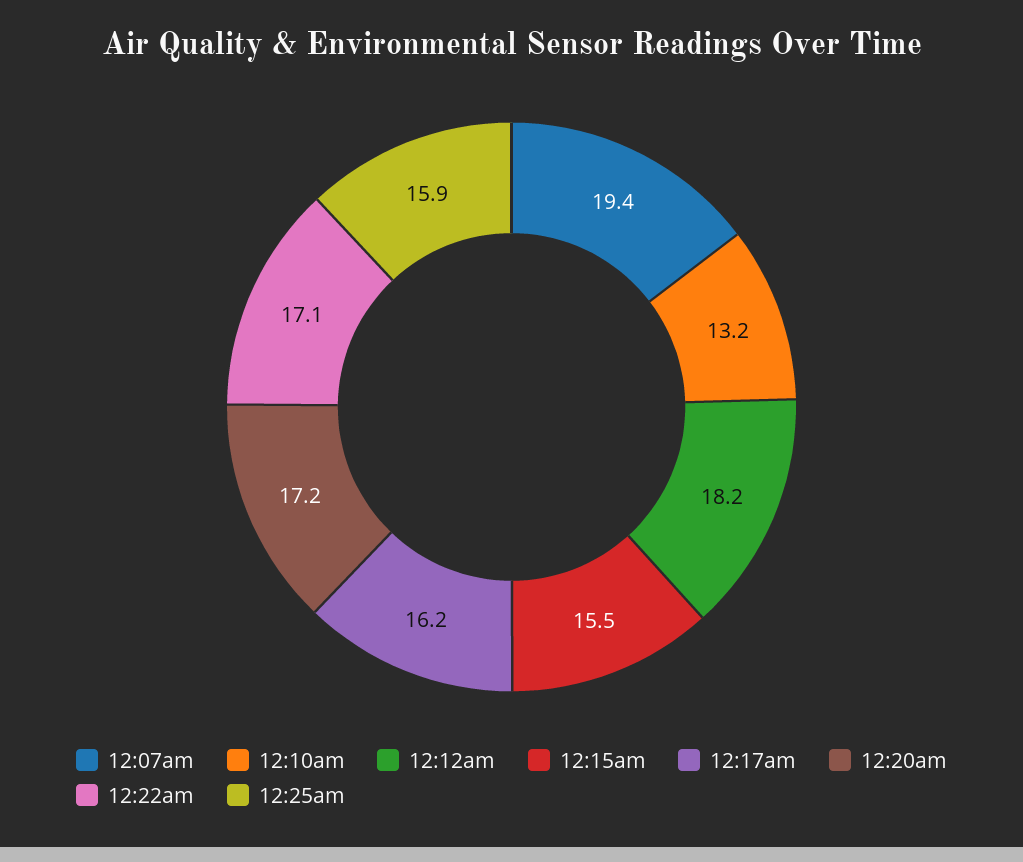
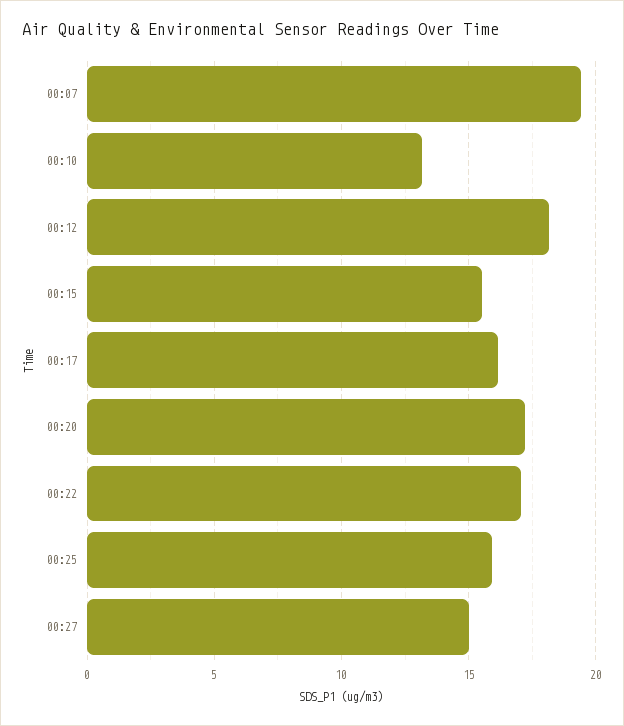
00:27: none -> 15

